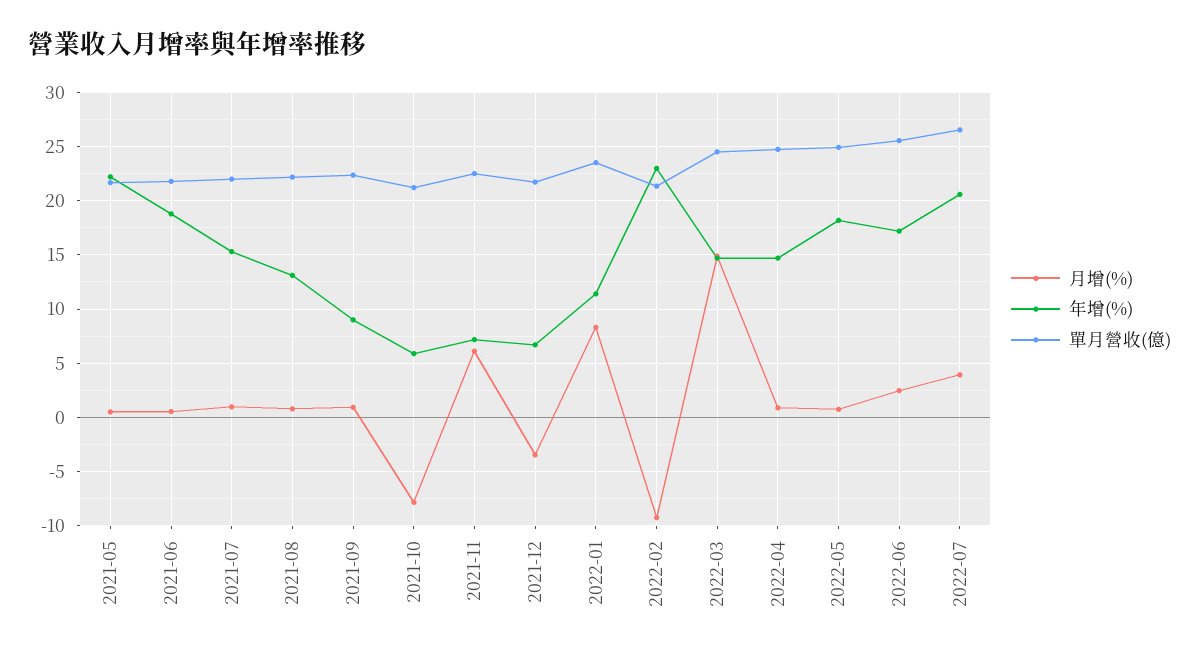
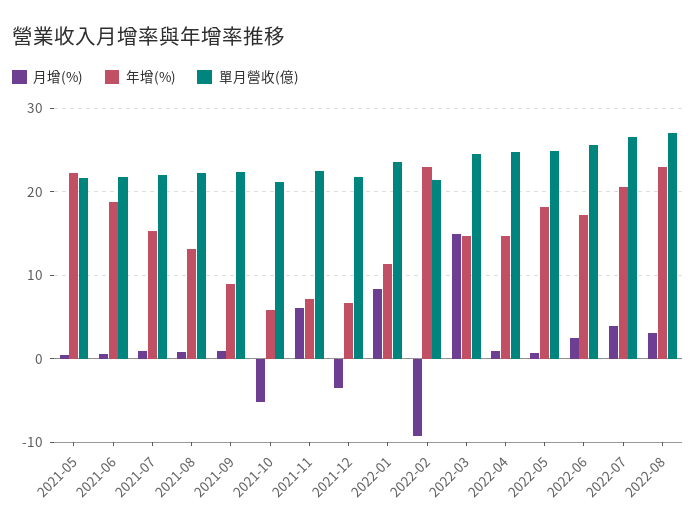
月增(%), 2021-10: -8 -> -5
月增(%), 2022-08: none -> 3
年增(%), 2022-08: none -> 23
單月營收(億), 2022-08: none -> 27

